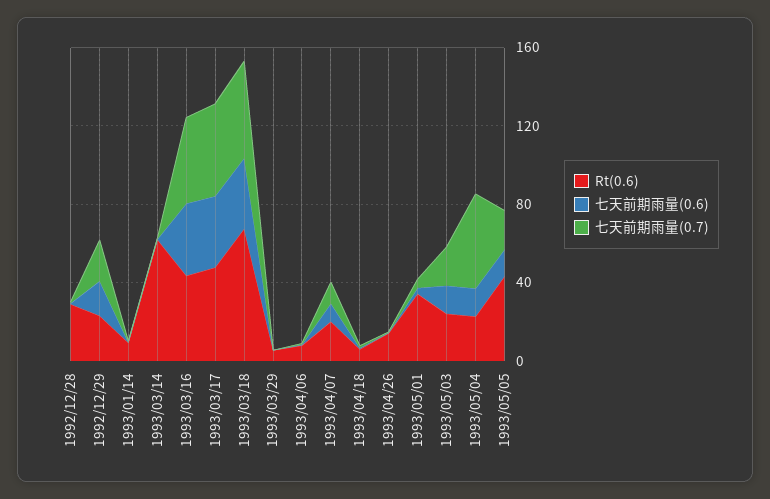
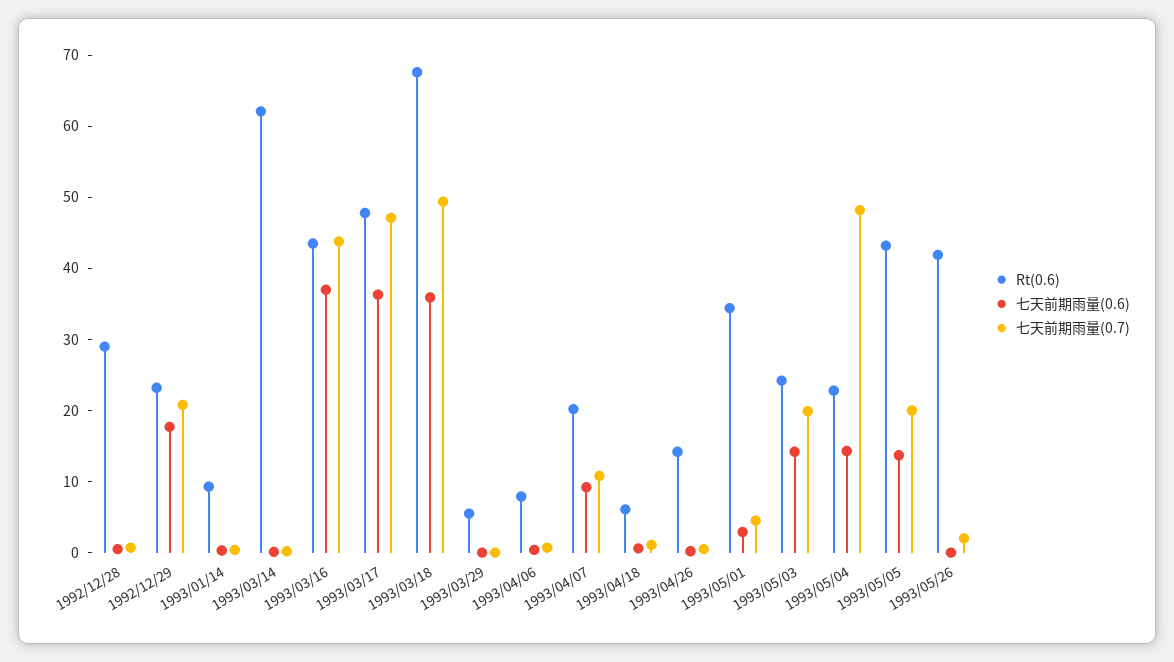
Rt(0.6), 1993/05/26: none -> 42
七天前期雨量(0.6), 1993/05/26: none -> 0
七天前期雨量(0.7), 1993/05/26: none -> 2

